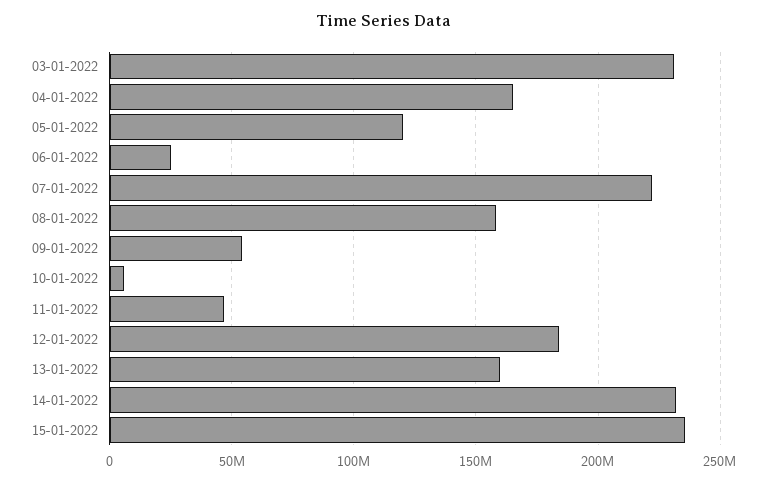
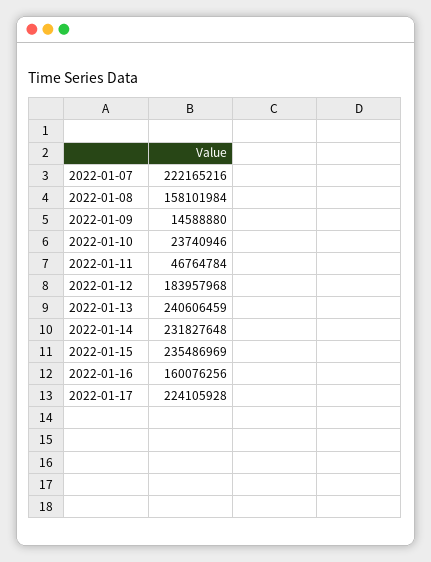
03-01-2022: 230000000 -> none
04-01-2022: 165000000 -> none
05-01-2022: 120000000 -> none
06-01-2022: 25000000 -> none
09-01-2022: 55000000 -> 14588880
10-01-2022: 5000000 -> 23740946
13-01-2022: 160000000 -> 240606459
2022-01-16: none -> 160076256
2022-01-17: none -> 224105928

